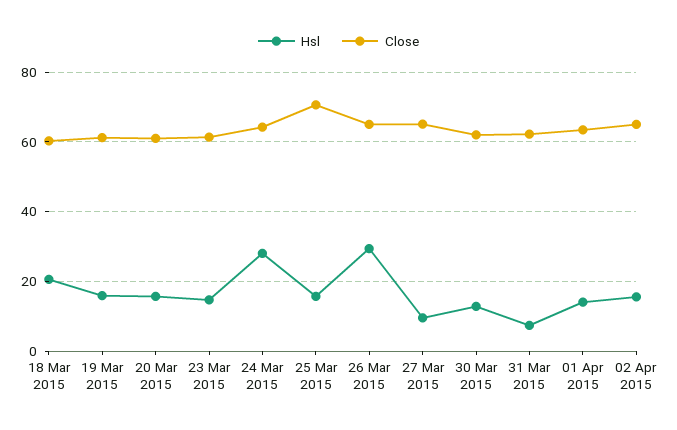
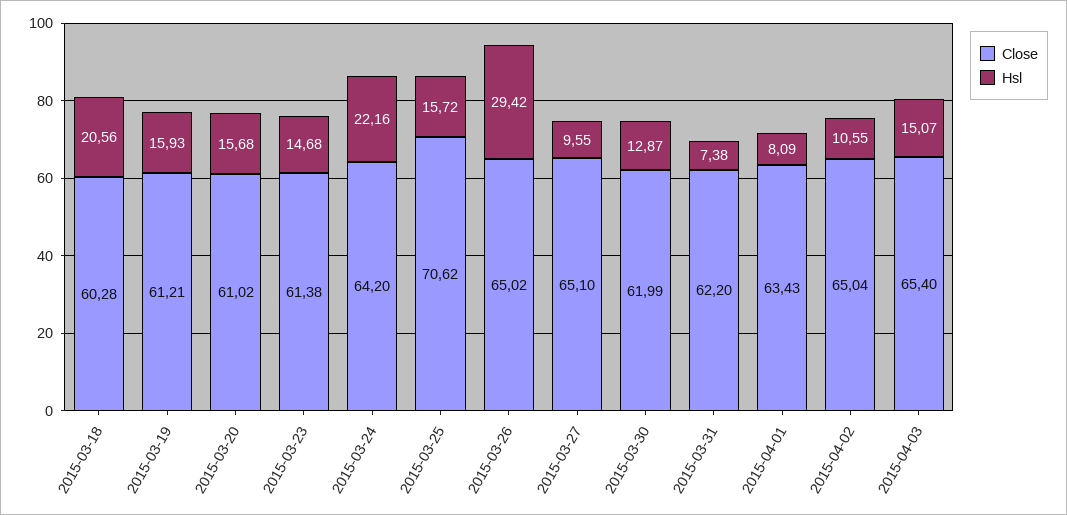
Hsl, 24 Mar 2015: 28 -> 22.16
Hsl, 01 Apr 2015: 14 -> 8.09
Hsl, 02 Apr 2015: 16 -> 10.55
Close, 2015-04-03: none -> 65.4
Hsl, 2015-04-03: none -> 15.07

